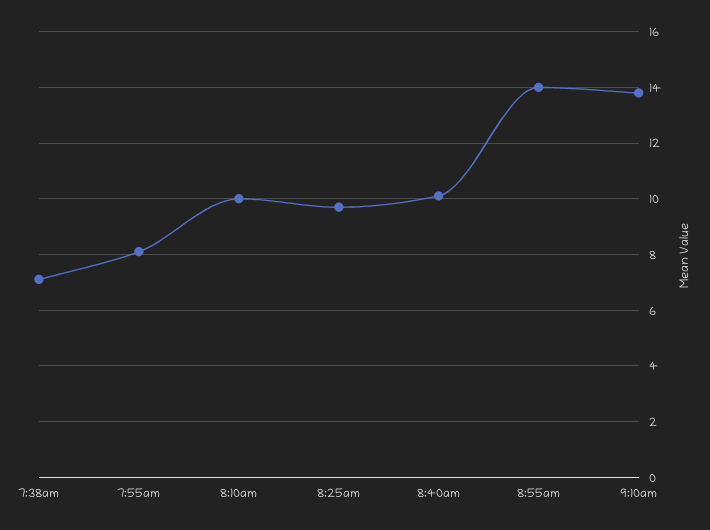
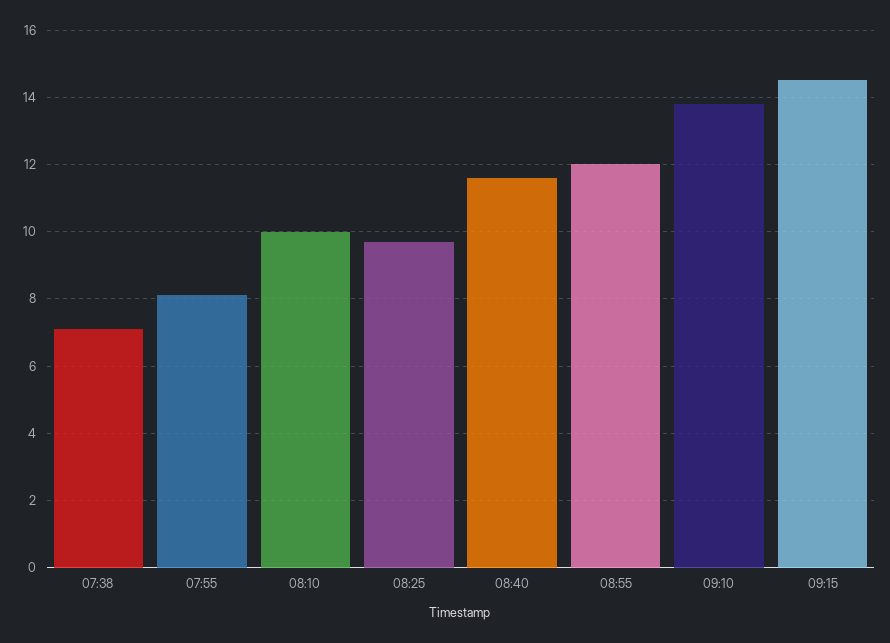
8:40am: 10 -> 11.5
8:55am: 14 -> 12
09:15: none -> 14.5

